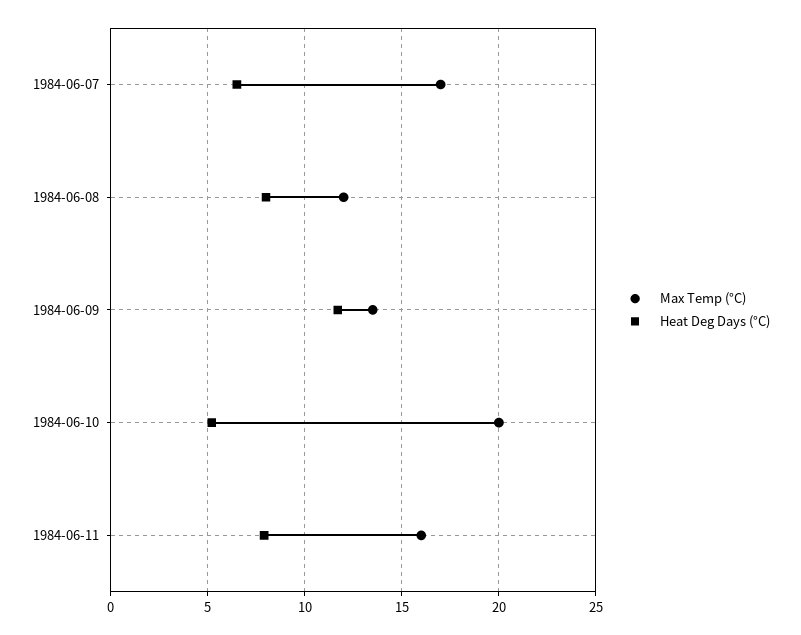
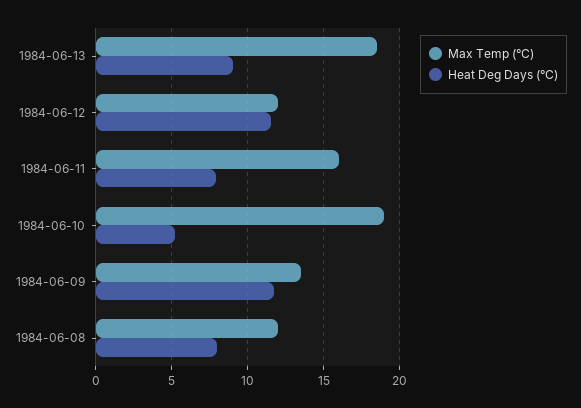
Max Temp (°C), 1984-06-07: 17 -> none
Heat Deg Days (°C), 1984-06-07: 6.5 -> none
Max Temp (°C), 1984-06-10: 20 -> 19
Max Temp (°C), 1984-06-13: none -> 18.5
Heat Deg Days (°C), 1984-06-13: none -> 9
Max Temp (°C), 1984-06-12: none -> 12
Heat Deg Days (°C), 1984-06-12: none -> 11.5

